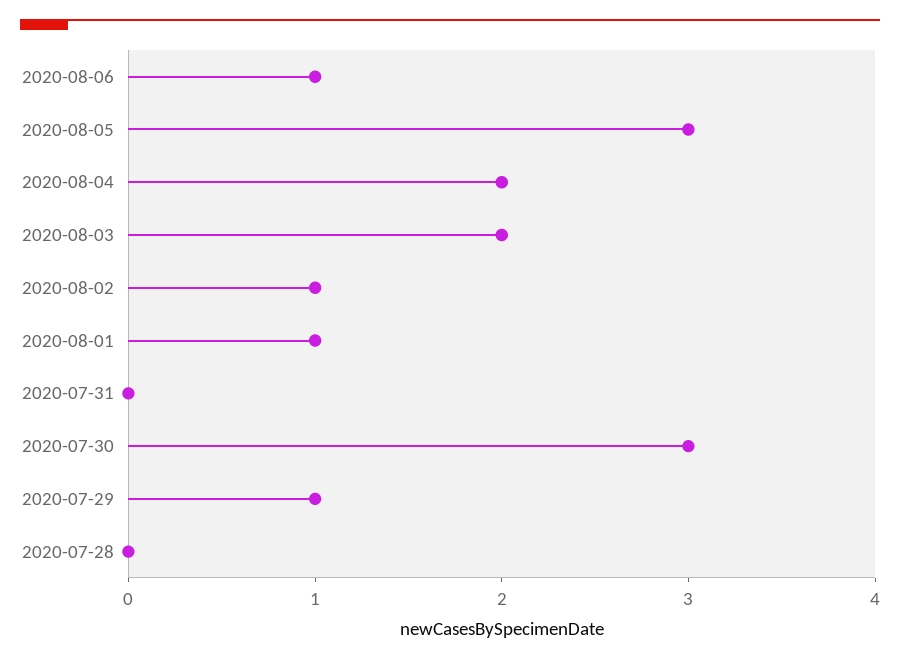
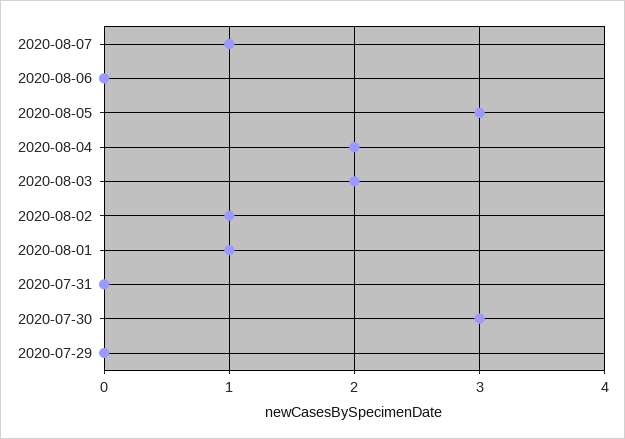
2020-08-06: 1 -> 0
2020-07-29: 1 -> 0
2020-07-28: 0 -> none
2020-08-07: none -> 1

